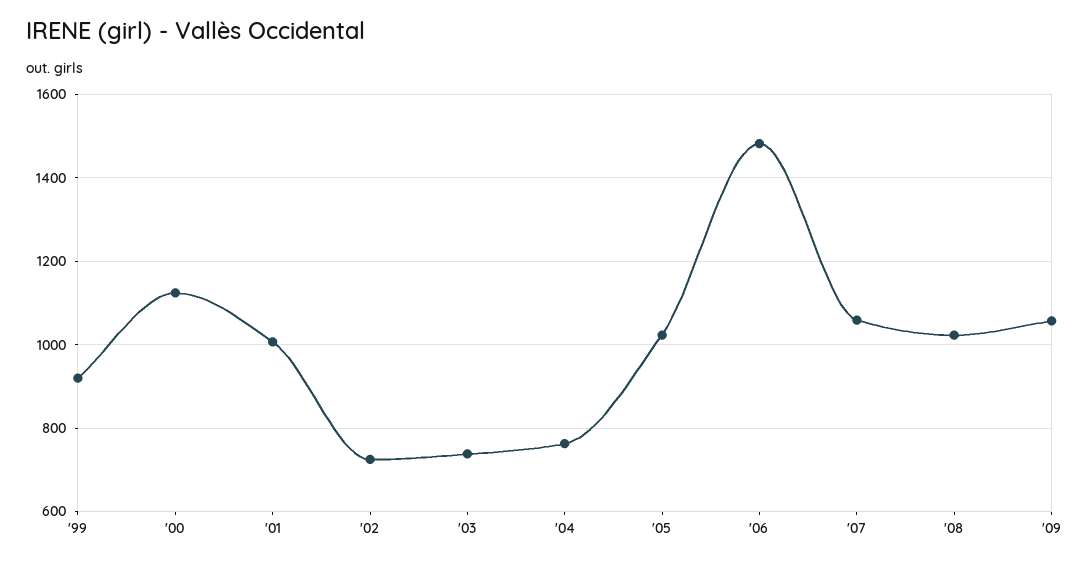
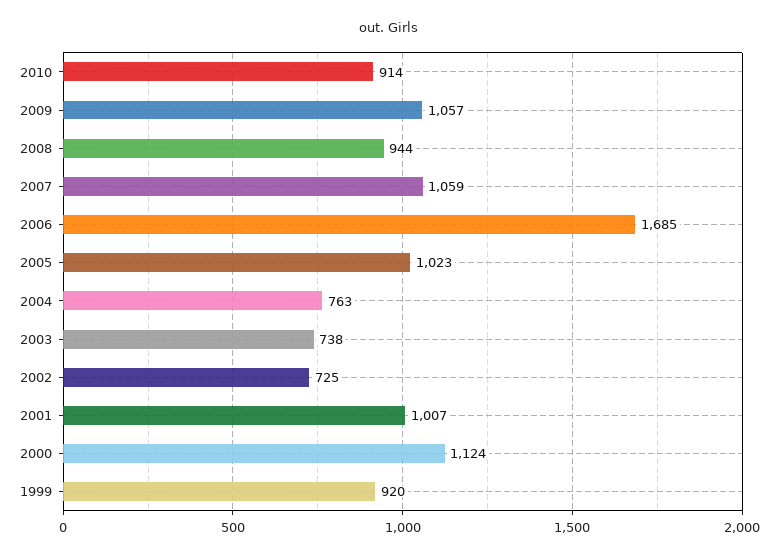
'06: 1480 -> 1685
'08: 1020 -> 944
2010: none -> 914

